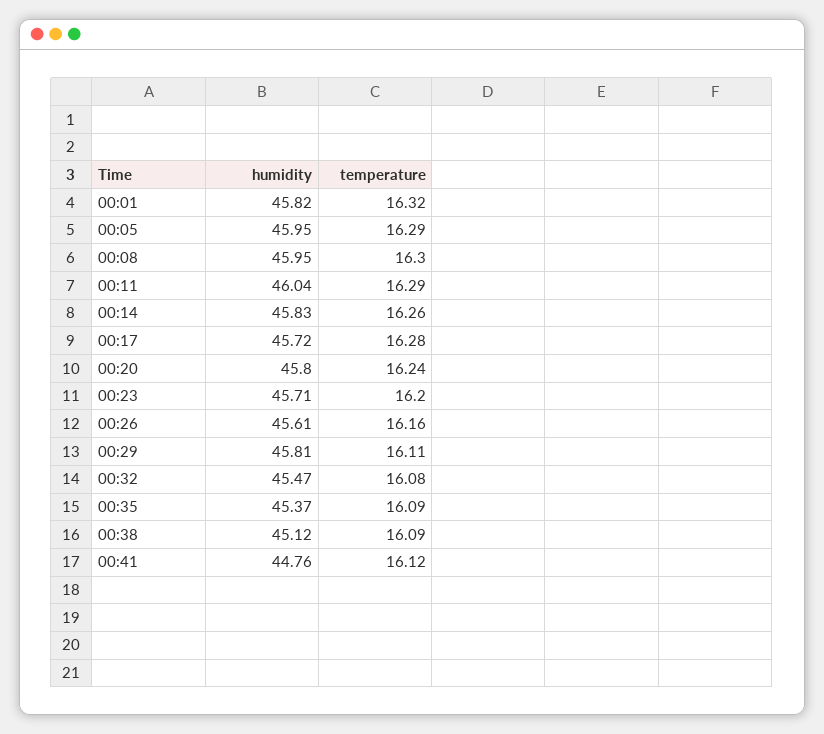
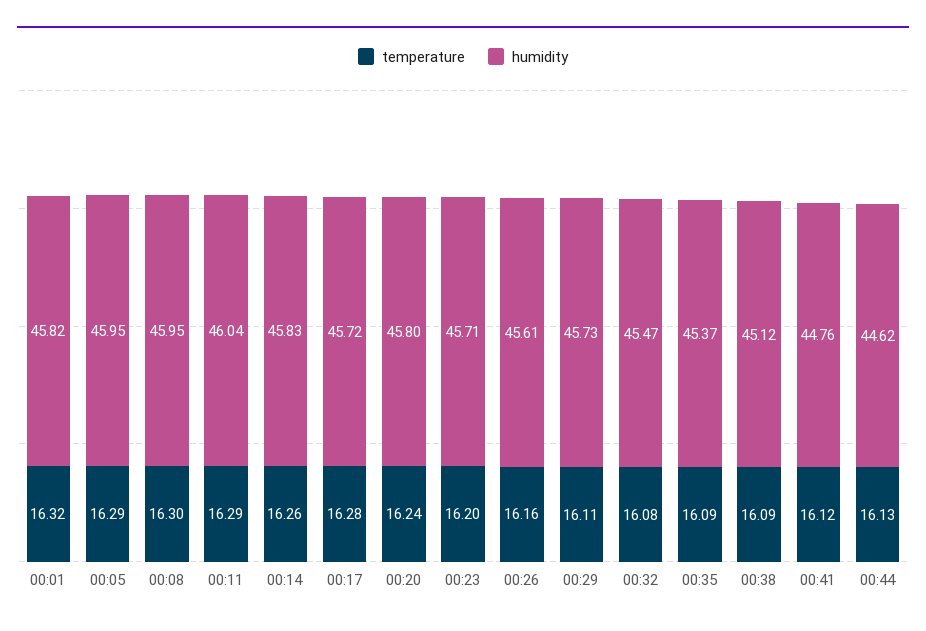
humidity, 00:29: 45.81 -> 45.73
temperature, 00:44: none -> 16.13
humidity, 00:44: none -> 44.62

